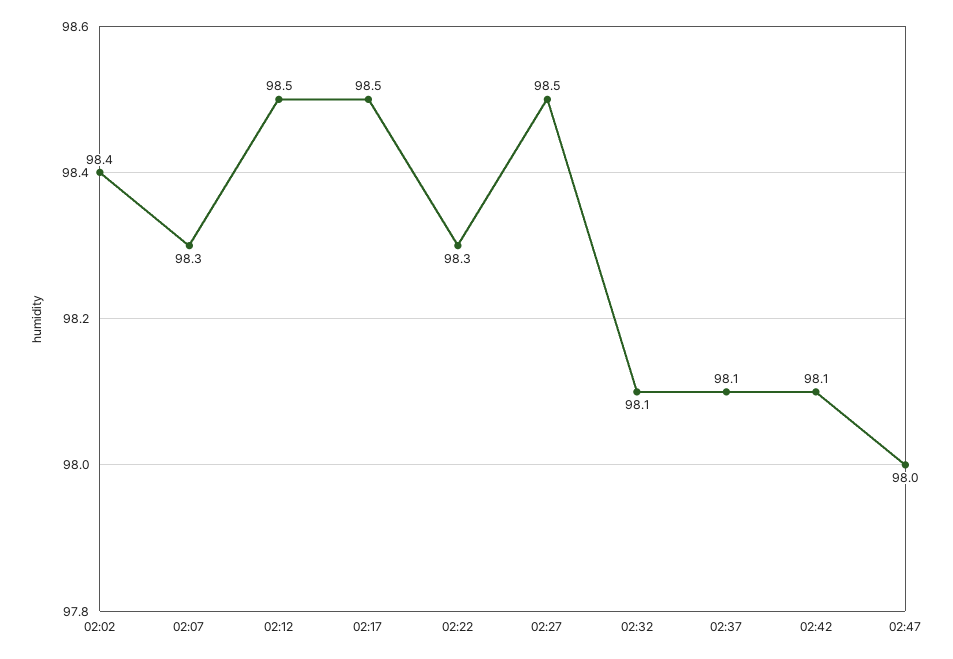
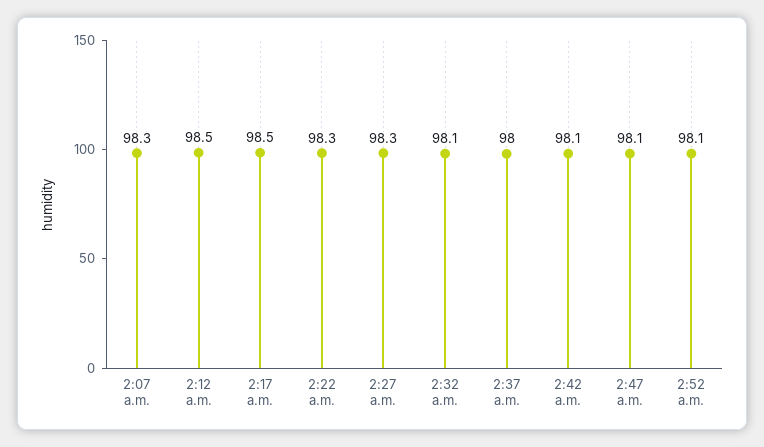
02:02: 98.4 -> none
02:27: 98.5 -> 98.3
02:37: 98.1 -> 98
02:47: 98 -> 98.1
2:52 a.m.: none -> 98.1

